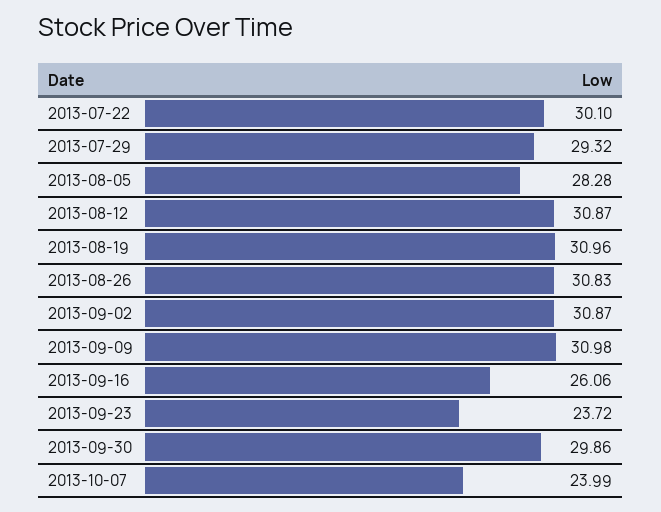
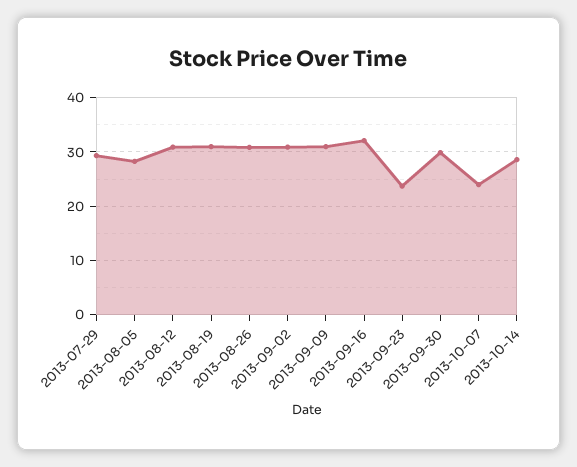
2013-07-22: 30.1 -> none
2013-09-16: 26.06 -> 32
2013-10-14: none -> 28

